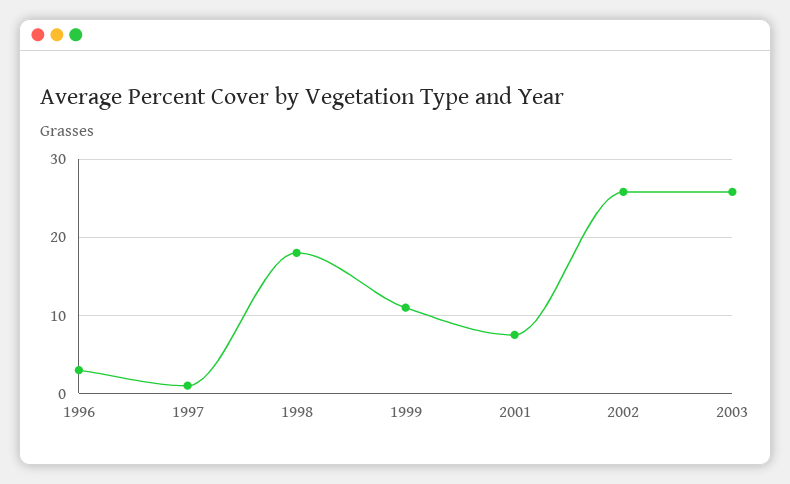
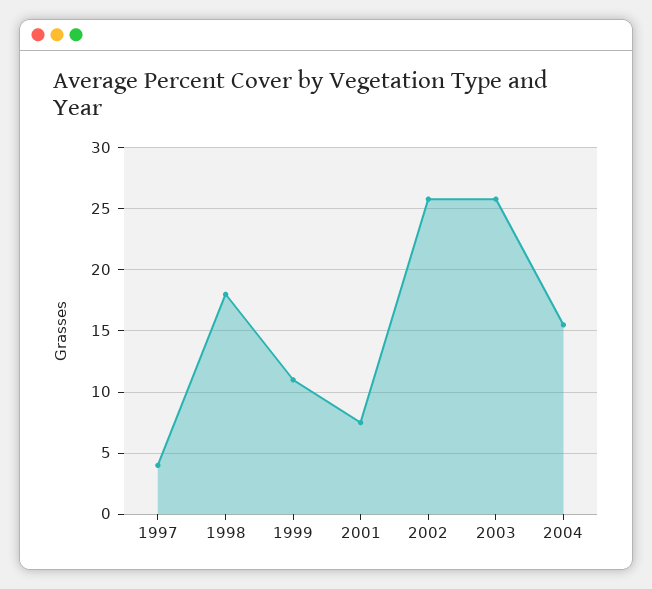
1996: 3 -> none
1997: 1 -> 4
2004: none -> 15.5

